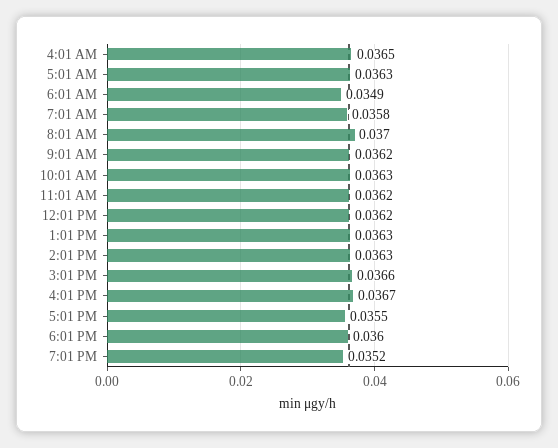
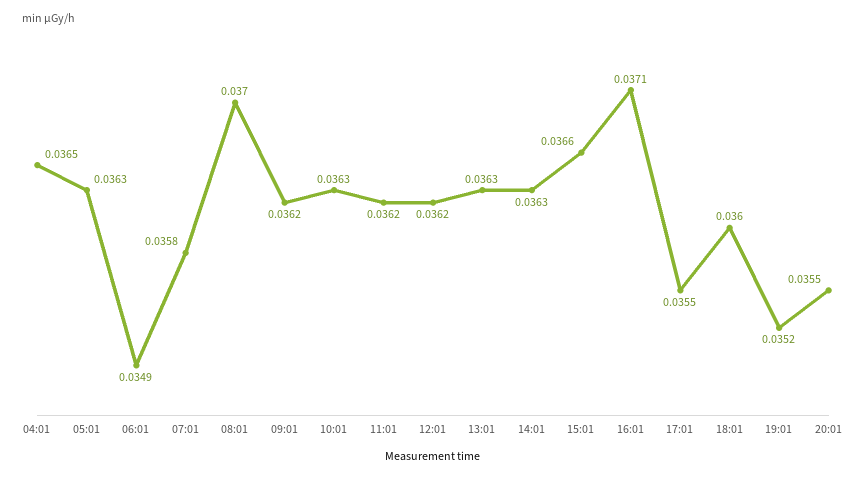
4:01 PM: 0.0367 -> 0.0371
20:01: none -> 0.0355

